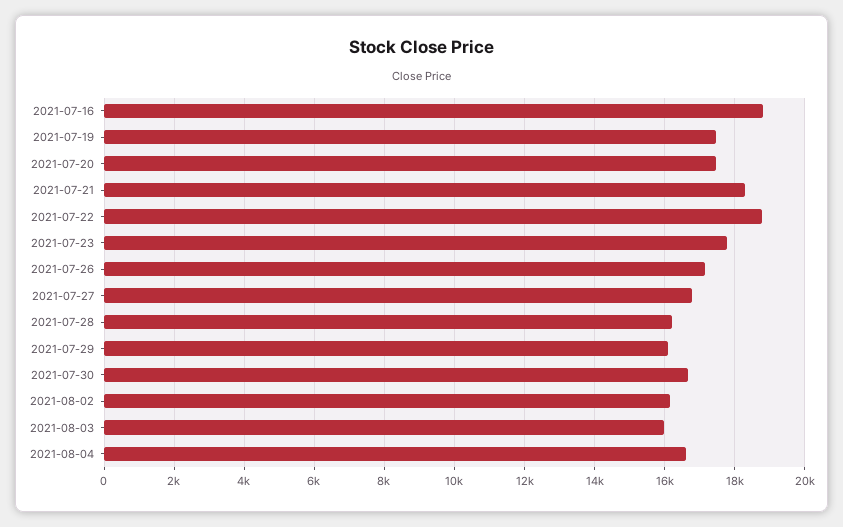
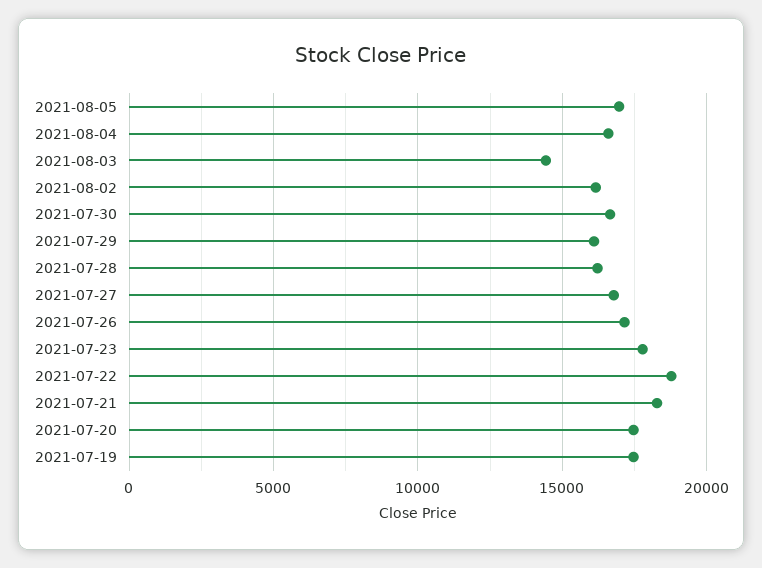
2021-07-16: 18800 -> none
2021-08-03: 16000 -> 14500
2021-08-05: none -> 17000

